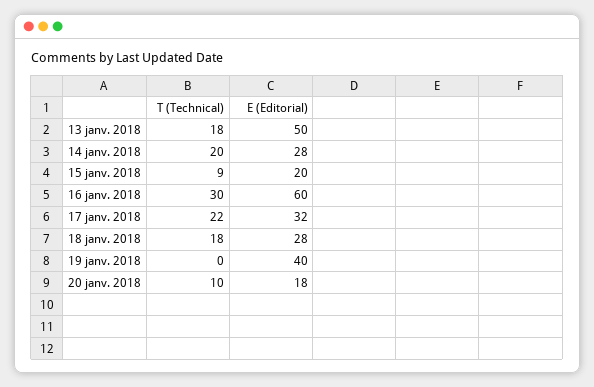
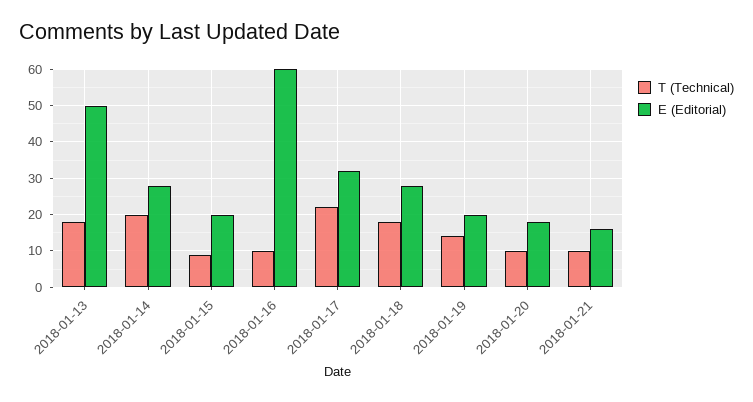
T (Technical), 16 janv. 2018: 30 -> 10
T (Technical), 19 janv. 2018: 0 -> 15
E (Editorial), 19 janv. 2018: 40 -> 20
T (Technical), 2018-01-21: none -> 10
E (Editorial), 2018-01-21: none -> 15

